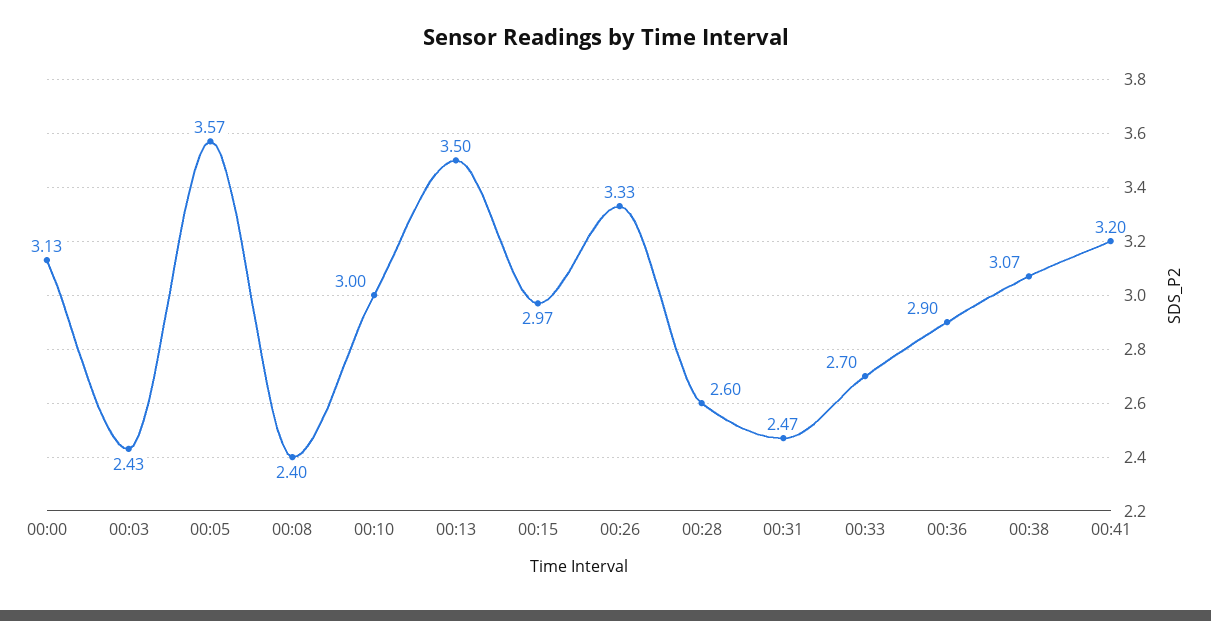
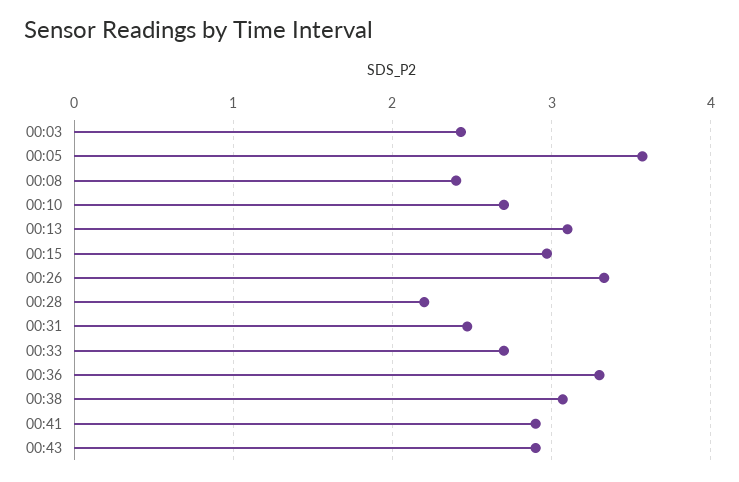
00:00: 3.13 -> none
00:10: 3 -> 2.7
00:13: 3.5 -> 3.1
00:28: 2.6 -> 2.2
00:36: 2.9 -> 3.3
00:41: 3.2 -> 2.9
00:43: none -> 2.9

